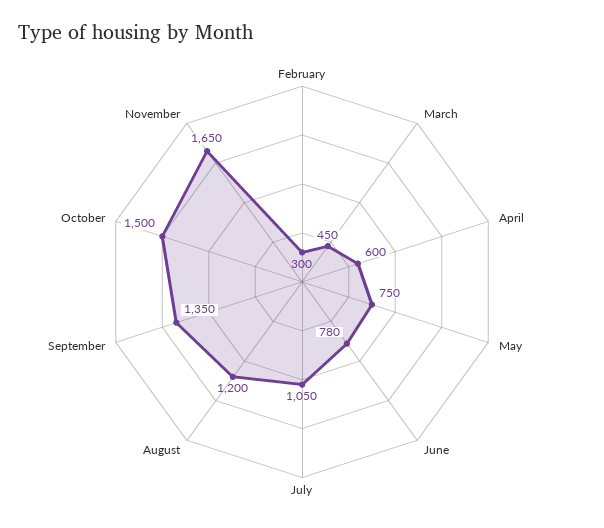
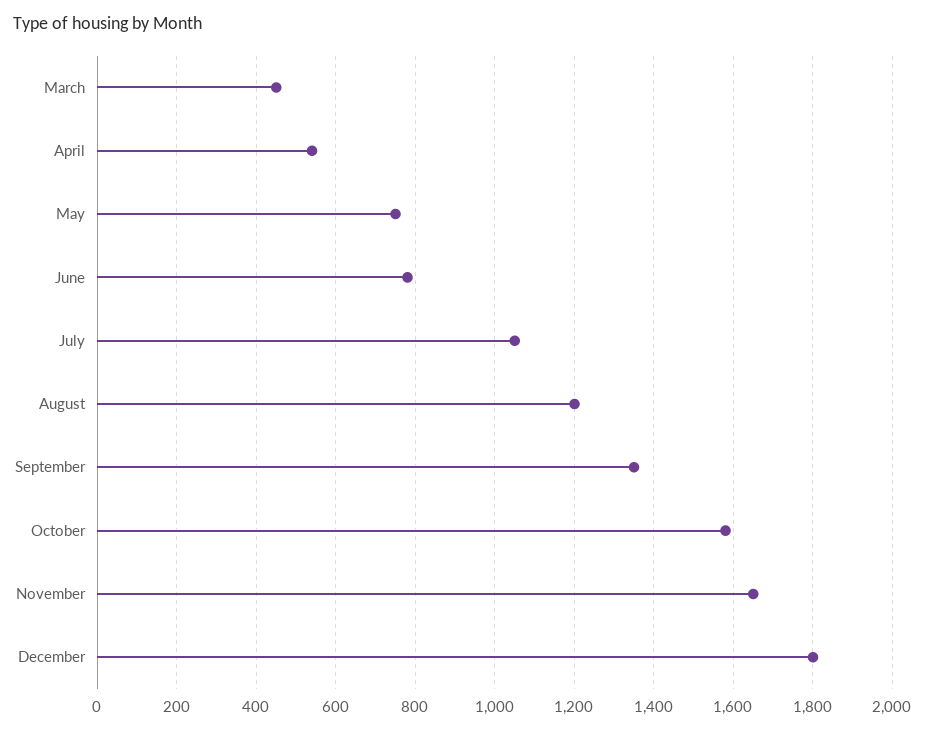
February: 300 -> none
April: 600 -> 540
October: 1500 -> 1580
December: none -> 1800

